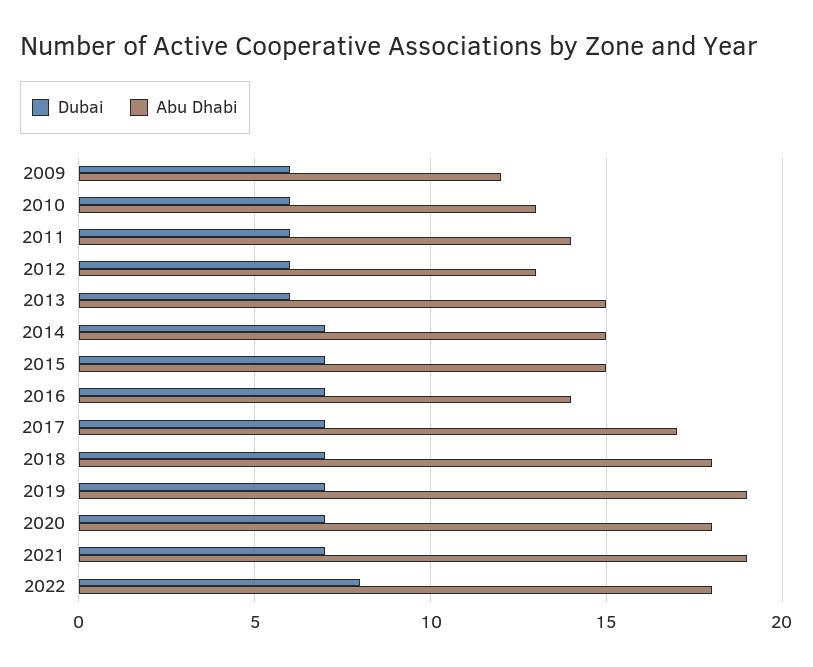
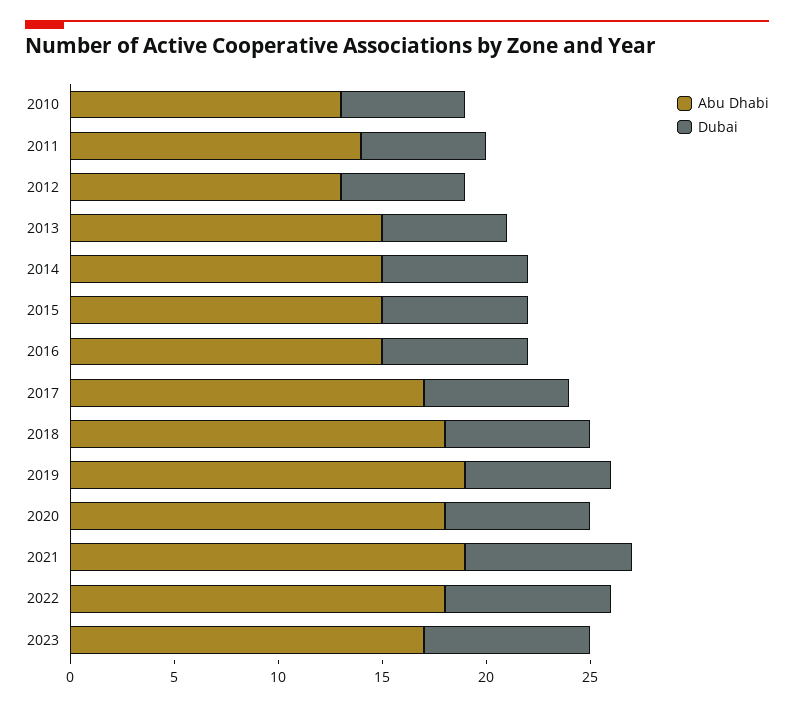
Dubai, 2009: 6 -> none
Abu Dhabi, 2009: 12 -> none
Abu Dhabi, 2016: 14 -> 15
Dubai, 2021: 7 -> 8
Abu Dhabi, 2023: none -> 17
Dubai, 2023: none -> 8

